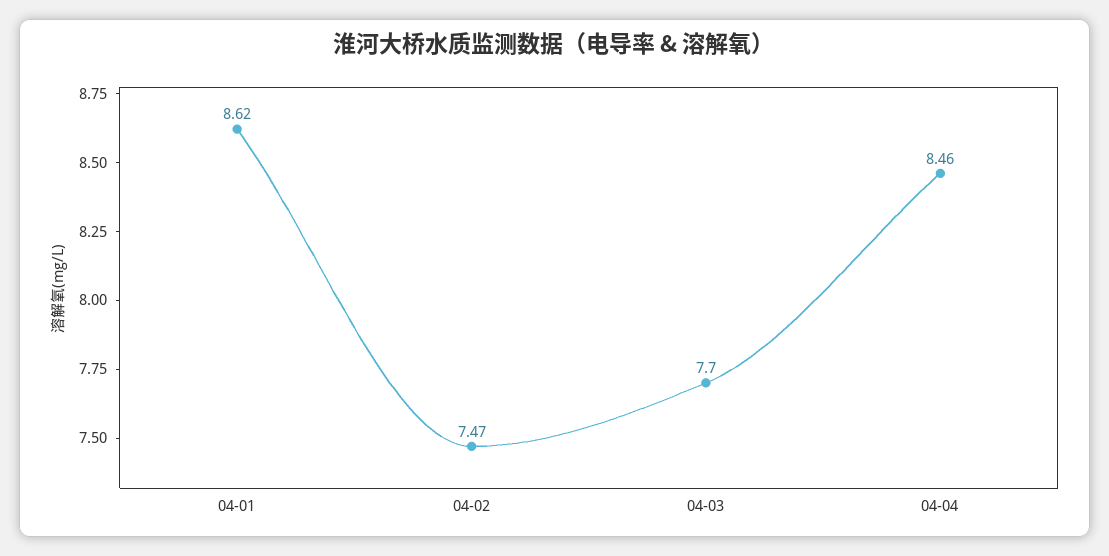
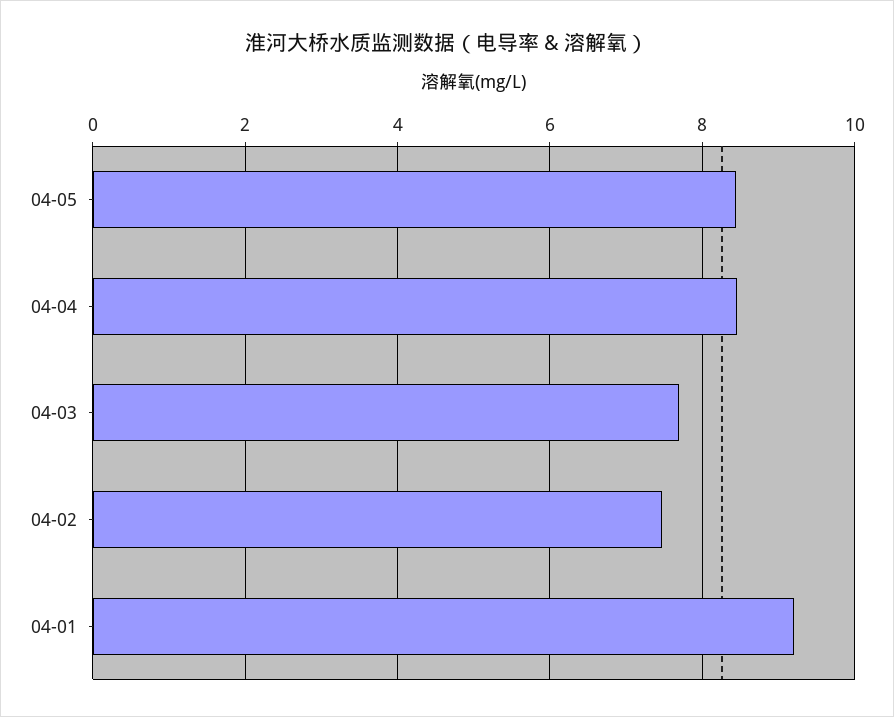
04-01: 8.62 -> 9.2
04-05: none -> 8.4

